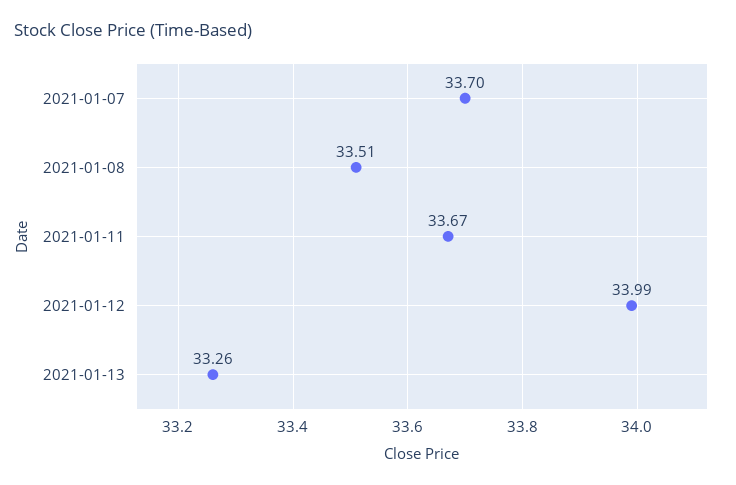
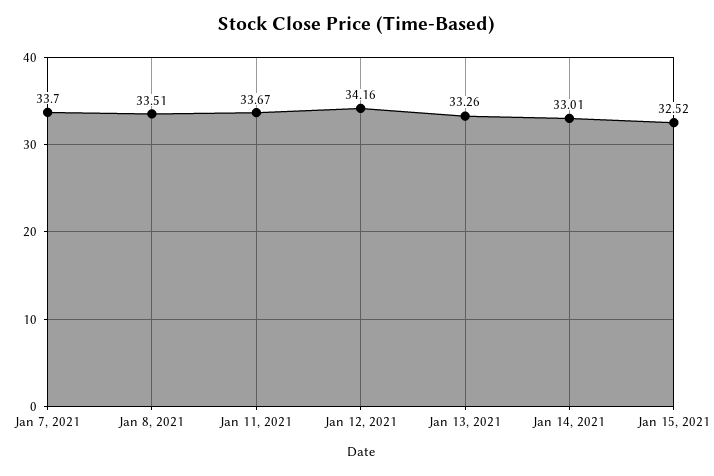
2021-01-12: 33.99 -> 34.16
Jan 14, 2021: none -> 33.01
Jan 15, 2021: none -> 32.52

